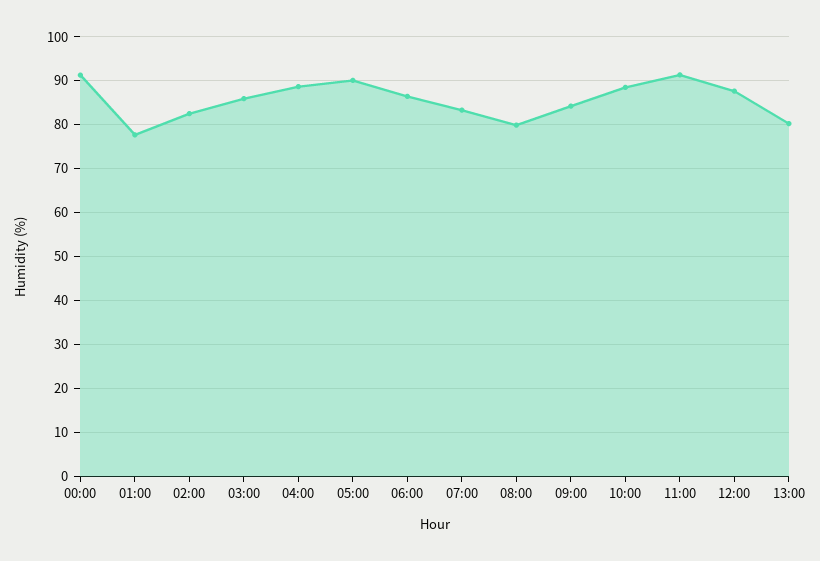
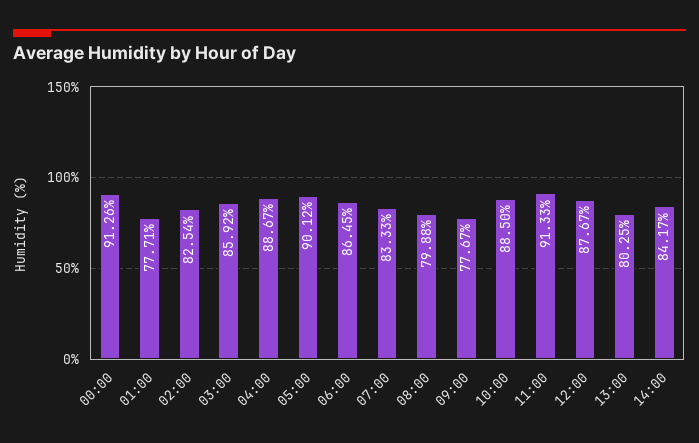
09:00: 84 -> 77.67
14:00: none -> 84.17

